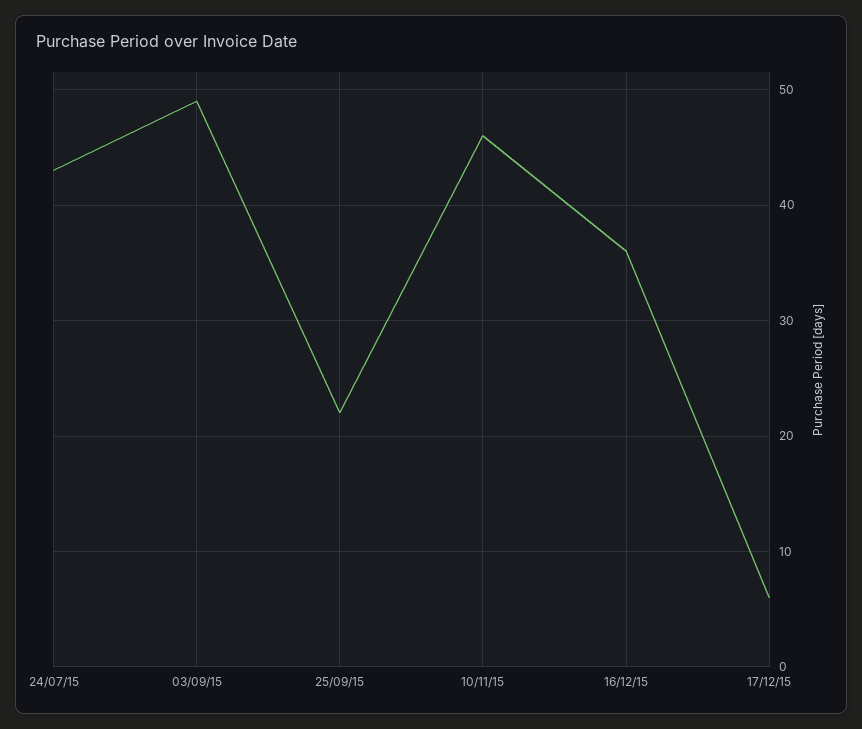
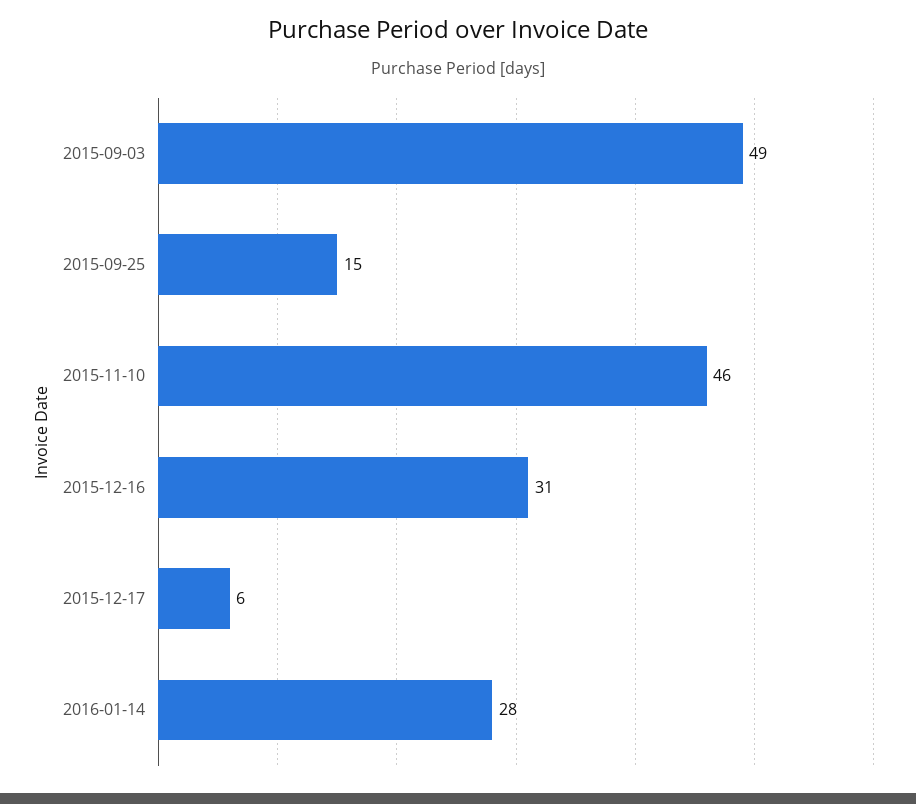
24/07/15: 43 -> none
25/09/15: 22 -> 15
16/12/15: 36 -> 31
2016-01-14: none -> 28

